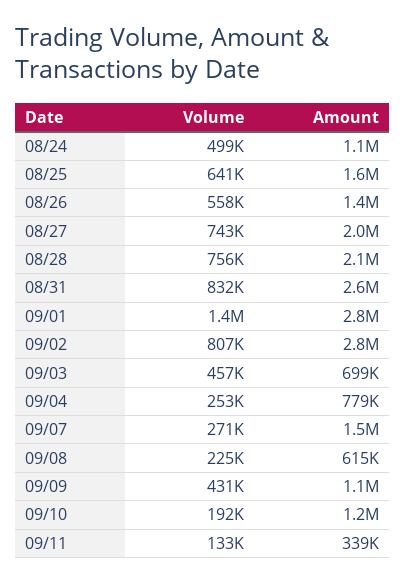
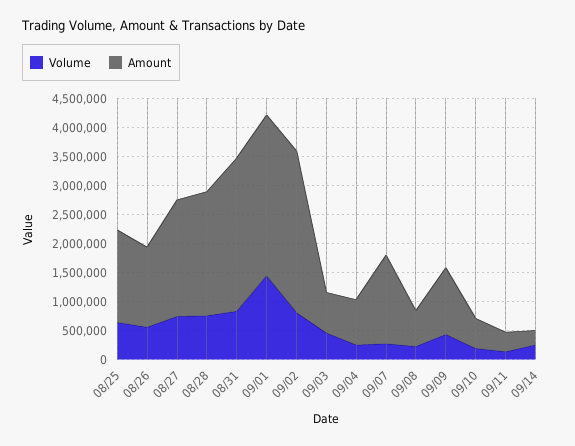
Volume, 08/24: 499000 -> none
Amount, 08/24: 1100000 -> none
Amount, 09/10: 1200000 -> 500000
Volume, 09/14: none -> 250000
Amount, 09/14: none -> 250000

